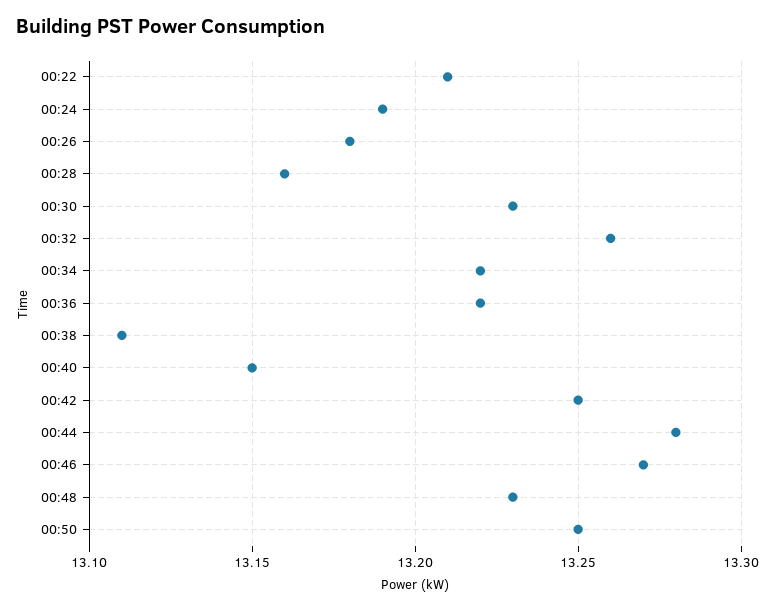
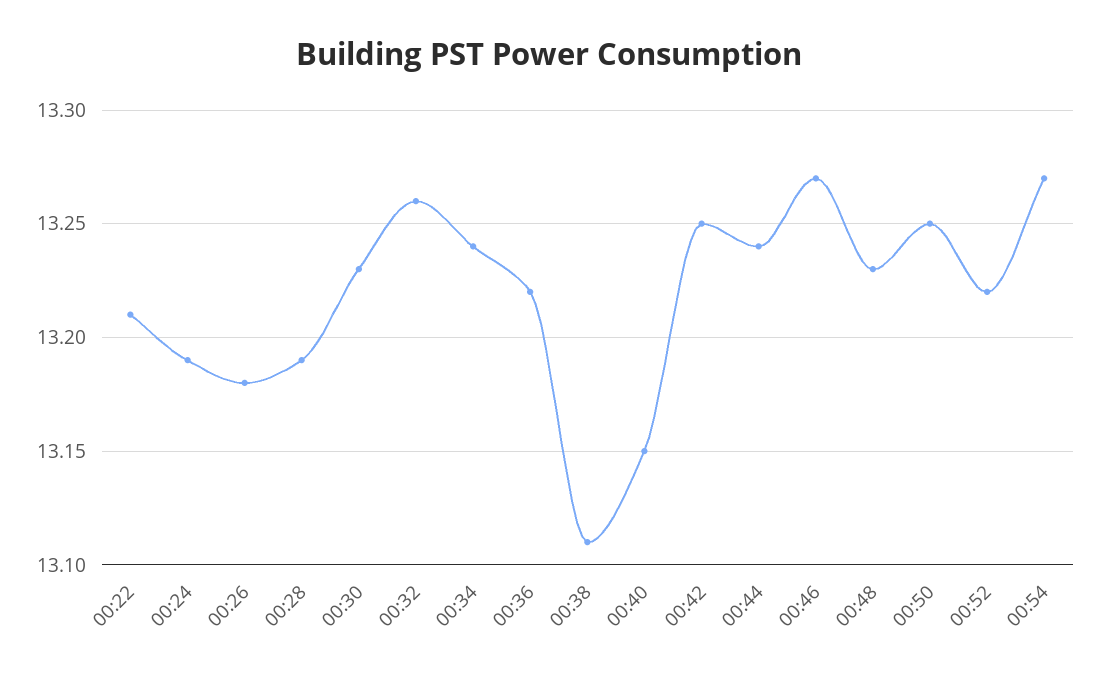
00:28: 13.16 -> 13.19
00:34: 13.22 -> 13.24
00:44: 13.28 -> 13.24
00:52: none -> 13.22
00:54: none -> 13.27

